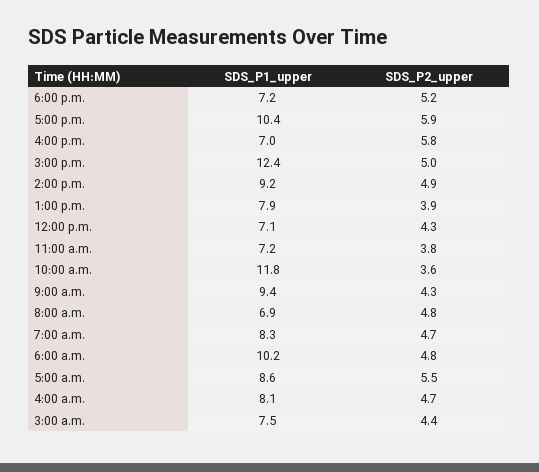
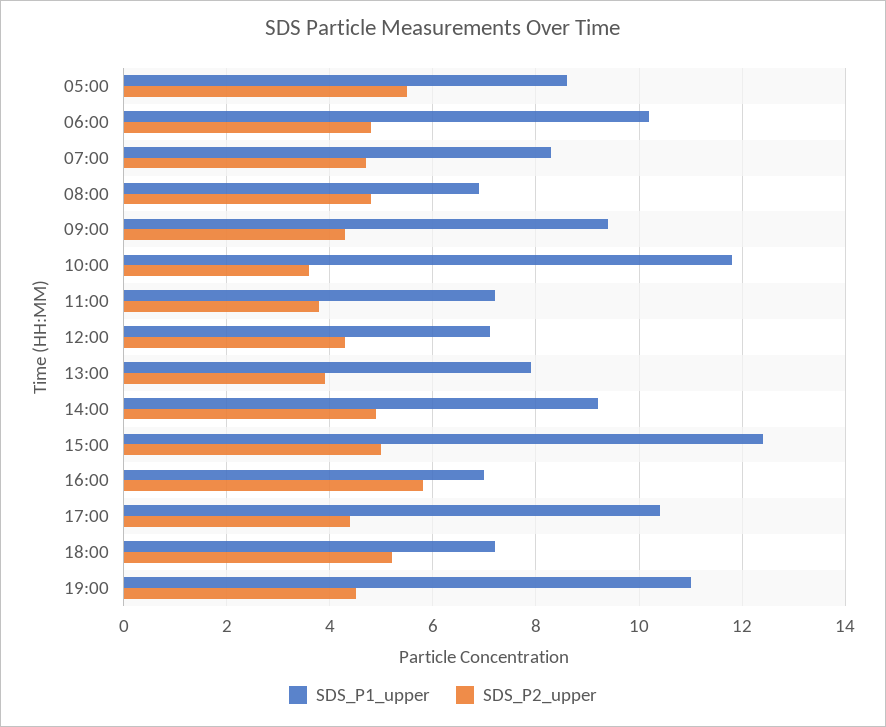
SDS_P2_upper, 5:00 p.m.: 5.9 -> 4.5
SDS_P1_upper, 4:00 a.m.: 8.1 -> none
SDS_P2_upper, 4:00 a.m.: 4.7 -> none
SDS_P1_upper, 3:00 a.m.: 7.5 -> none
SDS_P2_upper, 3:00 a.m.: 4.4 -> none
SDS_P1_upper, 19:00: none -> 11
SDS_P2_upper, 19:00: none -> 4.5

